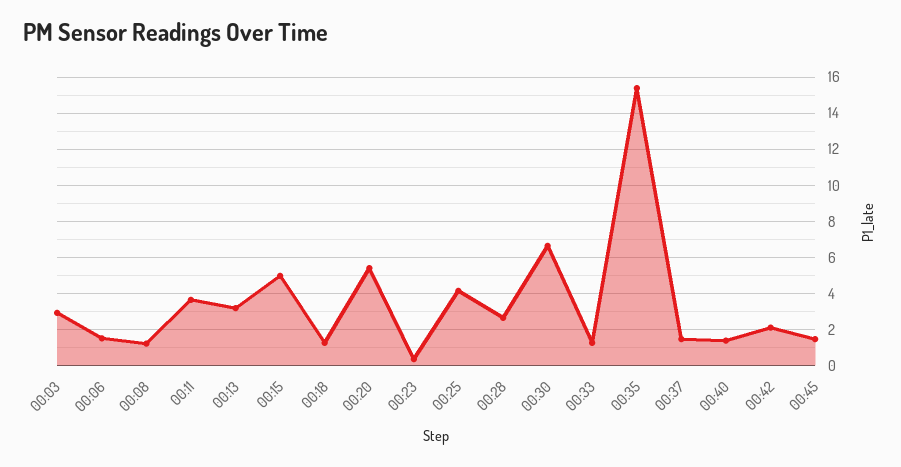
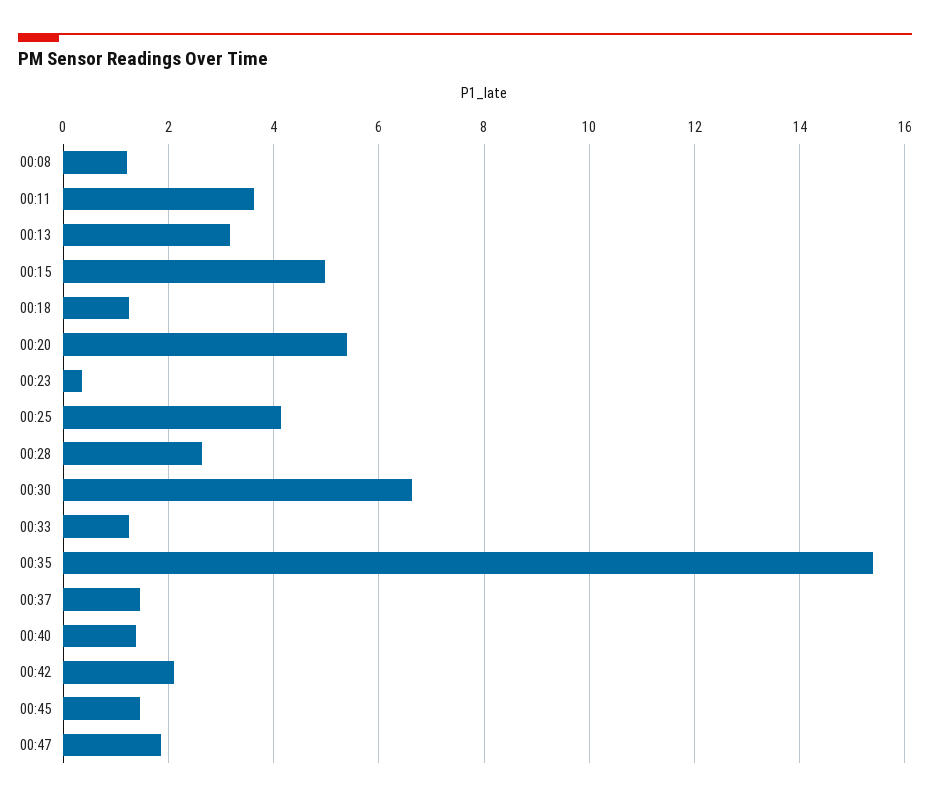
00:03: 3 -> none
00:06: 1.5 -> none
00:47: none -> 1.8

